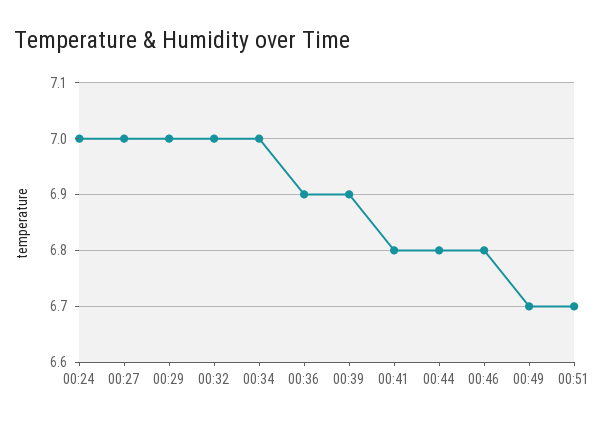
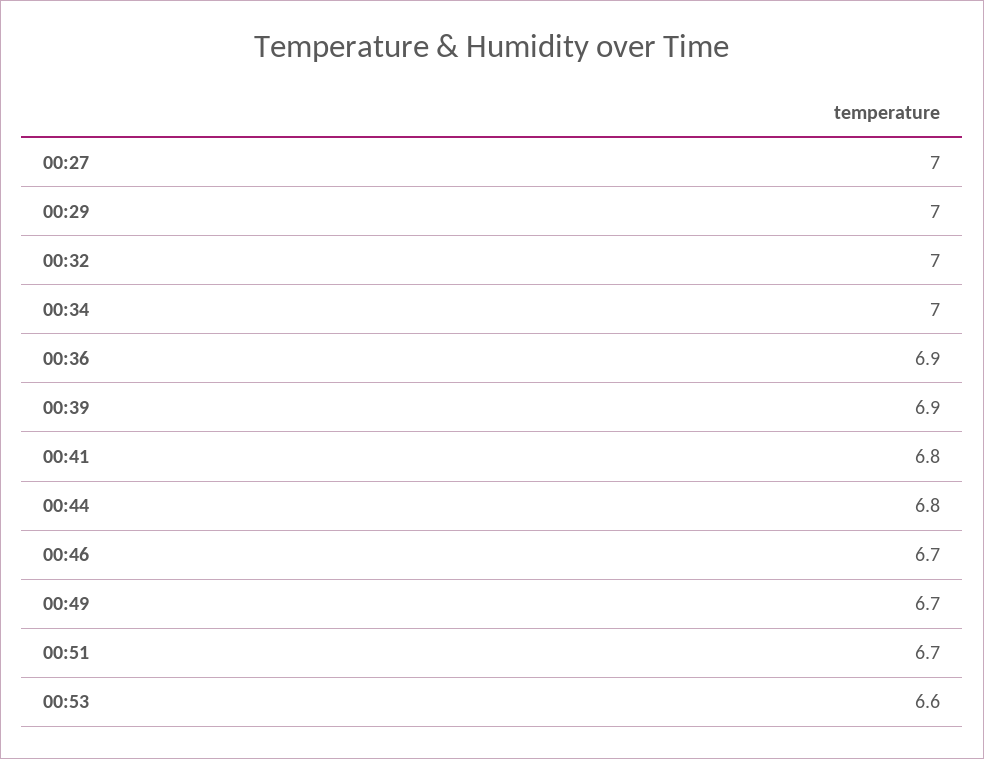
00:24: 7 -> none
00:46: 6.8 -> 6.7
00:53: none -> 6.6

